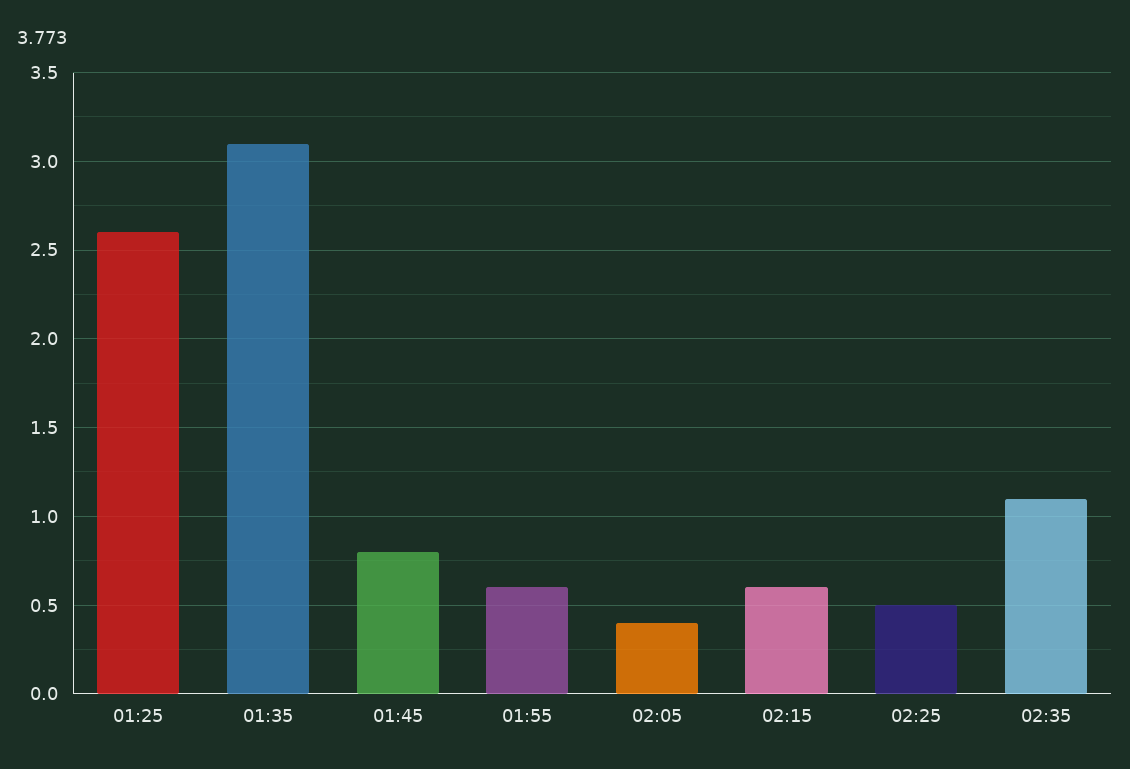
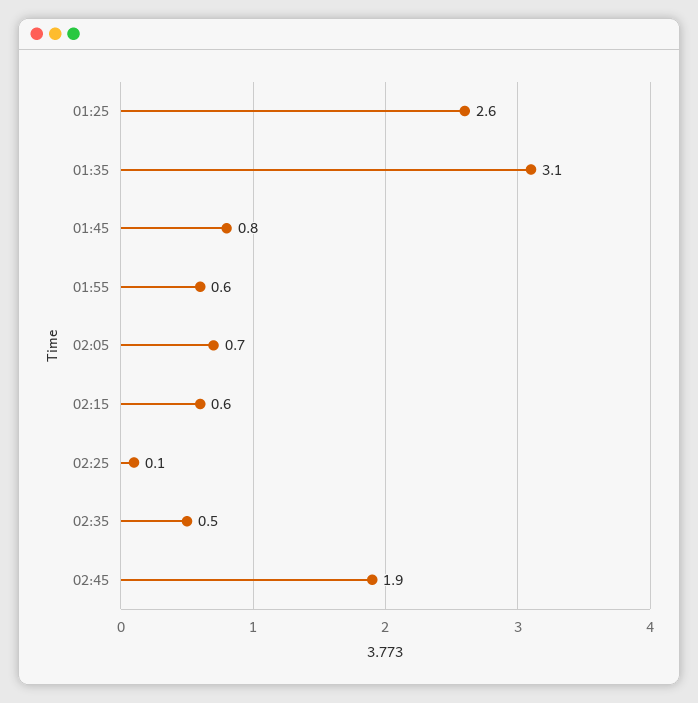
02:05: 0.4 -> 0.7
02:25: 0.5 -> 0.1
02:35: 1.1 -> 0.5
02:45: none -> 1.9

